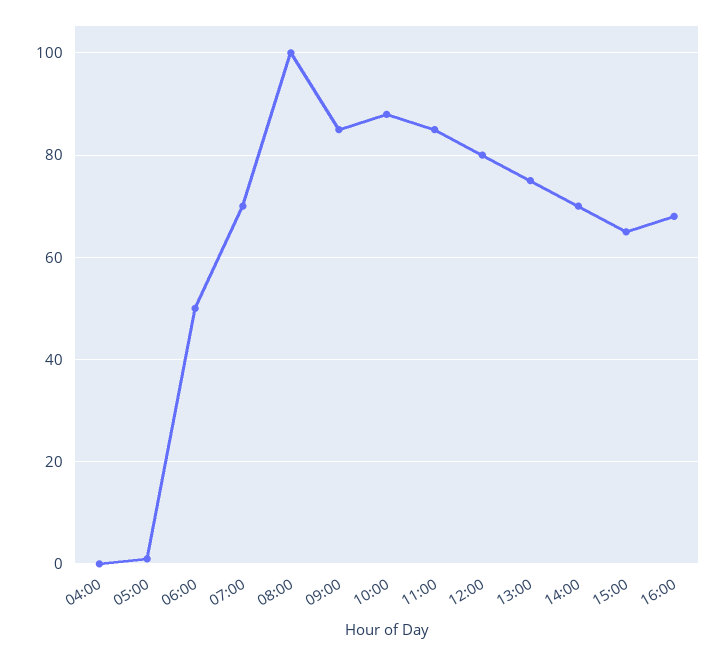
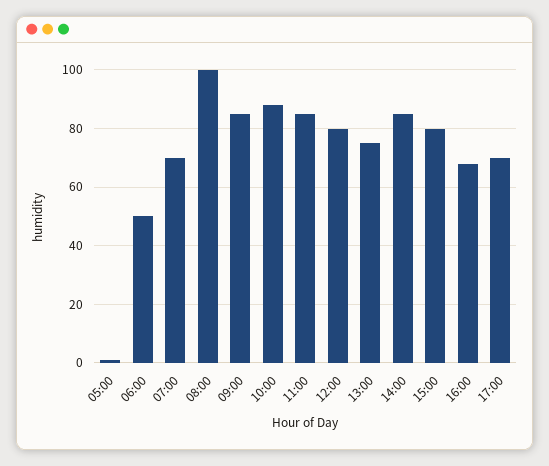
04:00: 0 -> none
14:00: 70 -> 85
15:00: 65 -> 80
17:00: none -> 70

